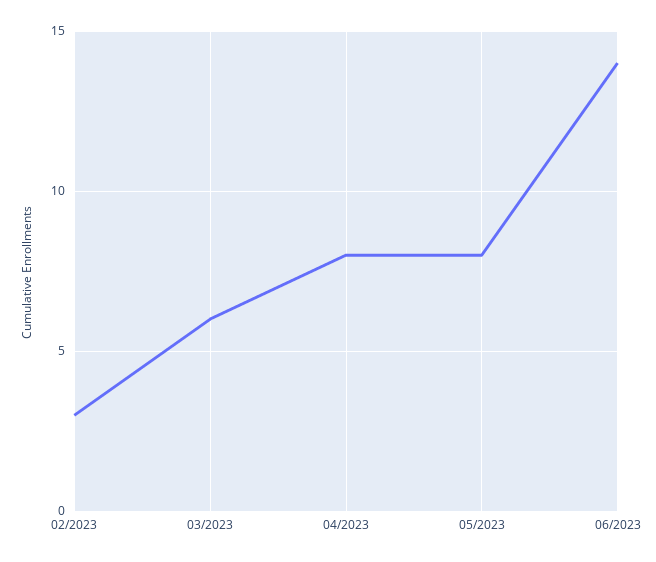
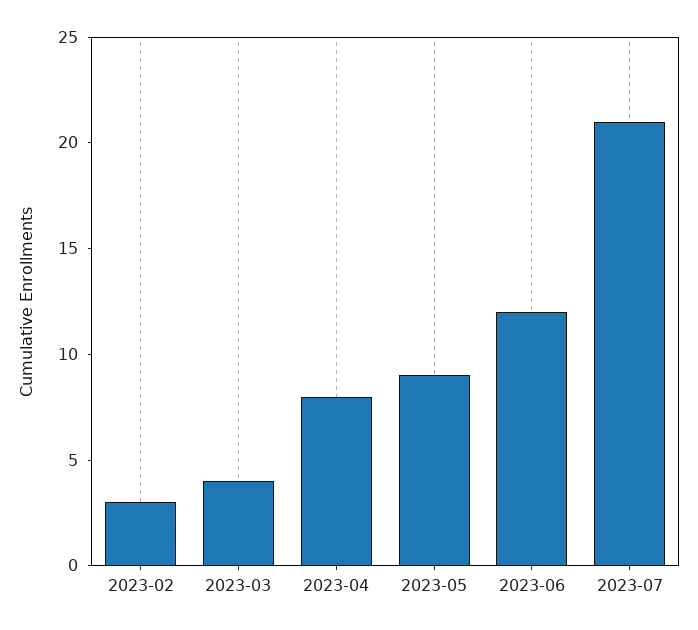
03/2023: 6 -> 4
05/2023: 8 -> 9
06/2023: 14 -> 12
2023-07: none -> 21

